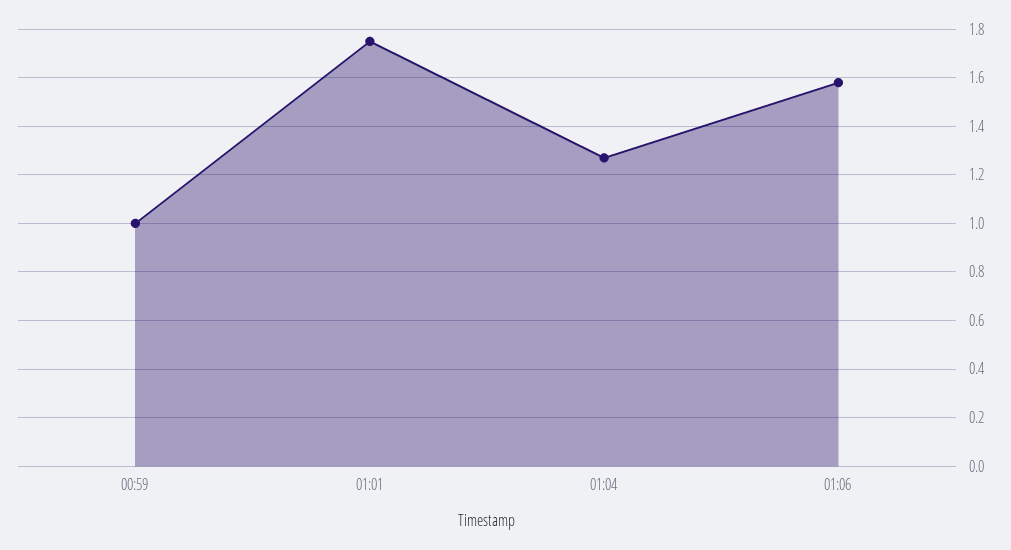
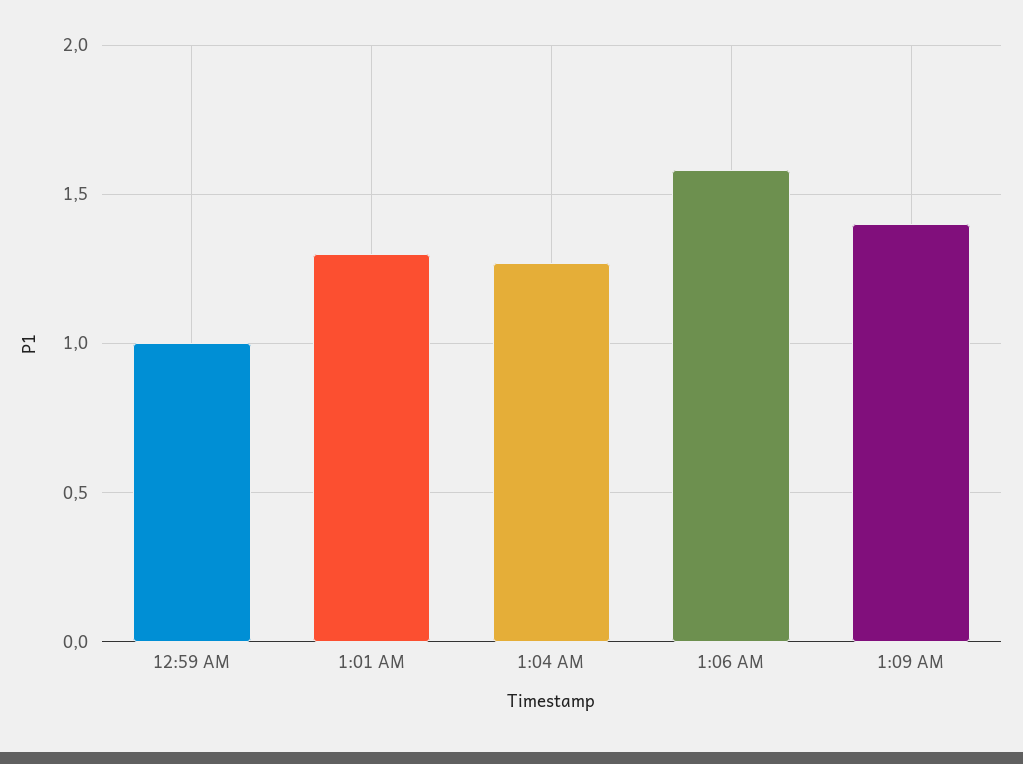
01:01: 1.75 -> 1.3
1:09 AM: none -> 1.4

